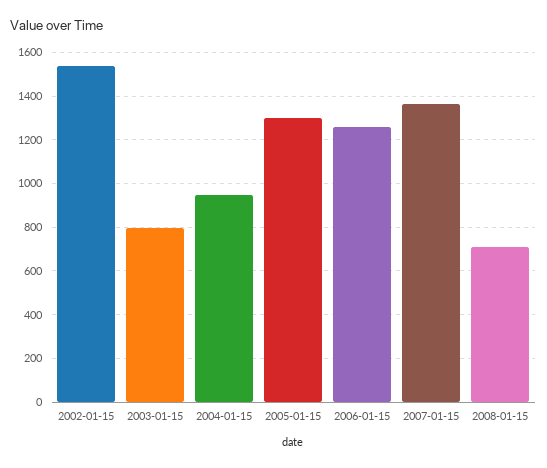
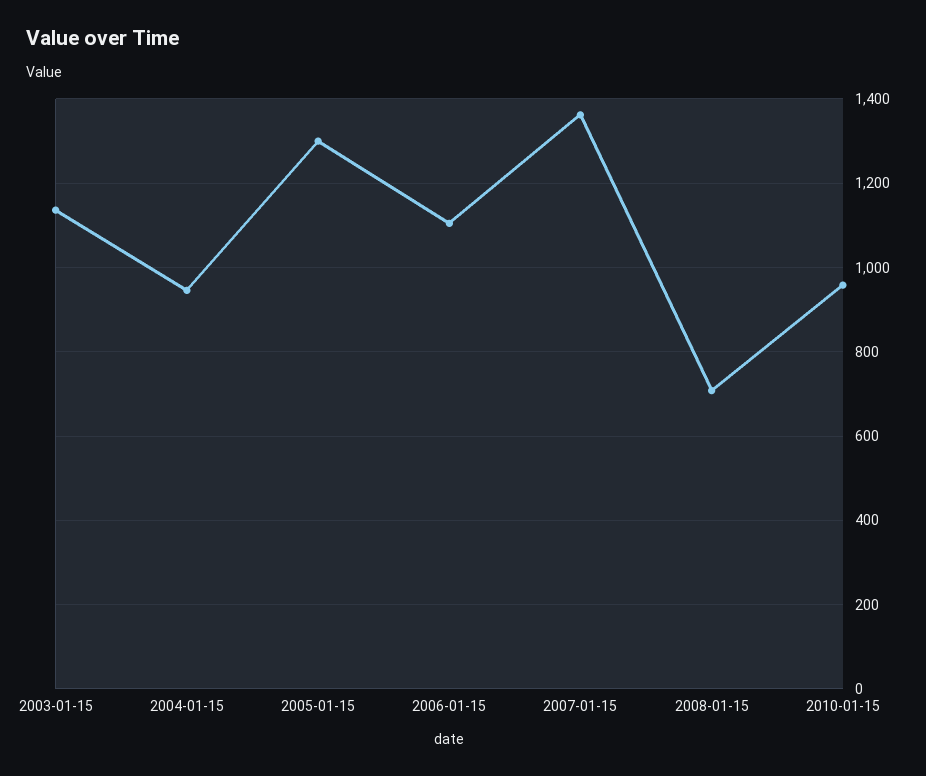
2002-01-15: 1550 -> none
2003-01-15: 800 -> 1140
2006-01-15: 1250 -> 1100
2010-01-15: none -> 960

